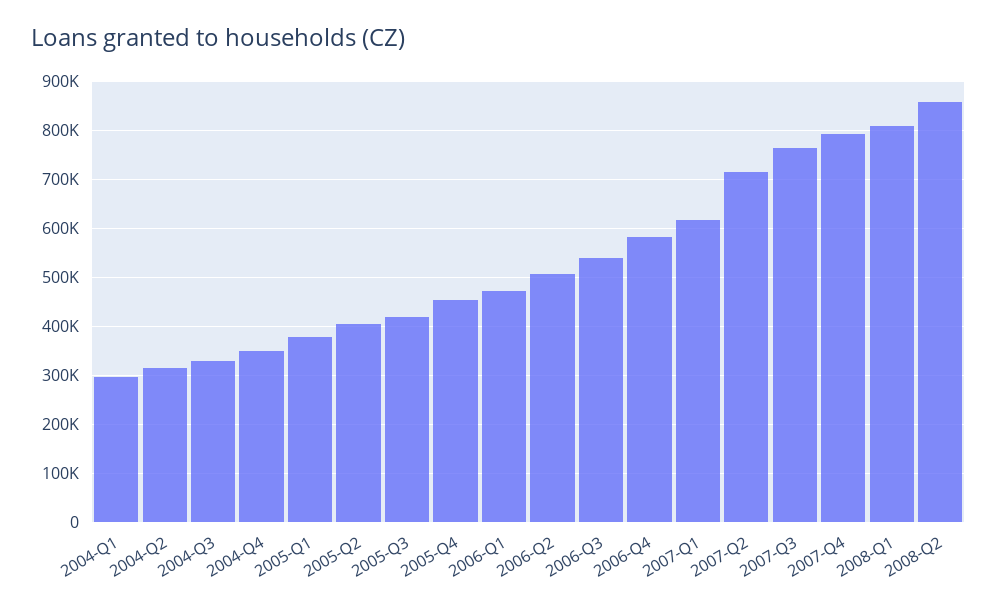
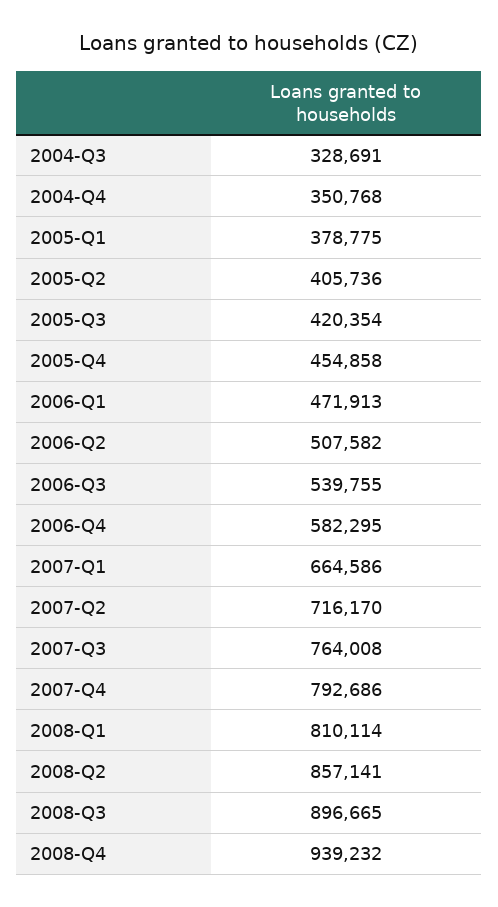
2004-Q1: 300000 -> none
2004-Q2: 320000 -> none
2007-Q1: 620000 -> 664586
2008-Q3: none -> 896665
2008-Q4: none -> 939232

